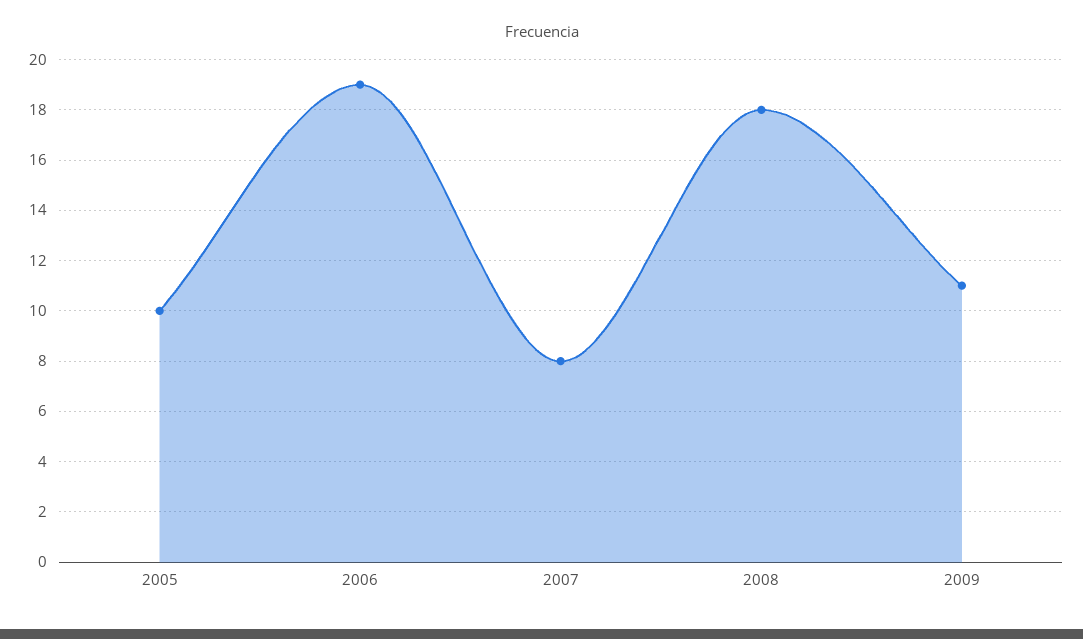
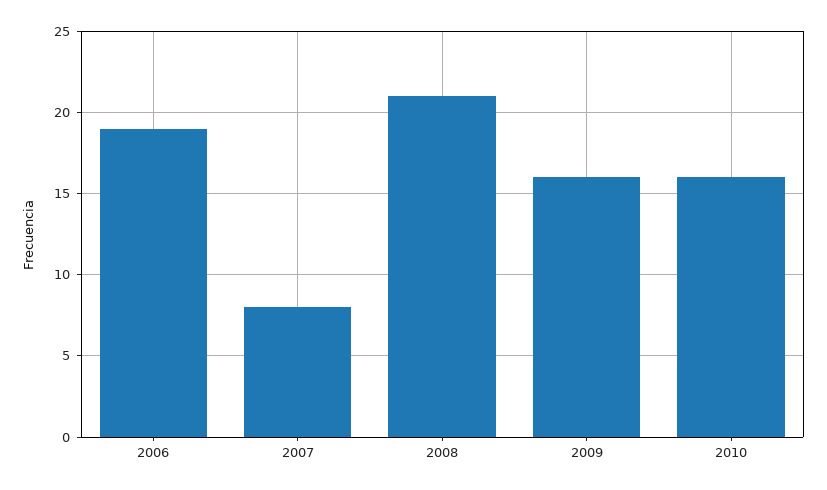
2005: 10 -> none
2008: 18 -> 21
2009: 11 -> 16
2010: none -> 16

